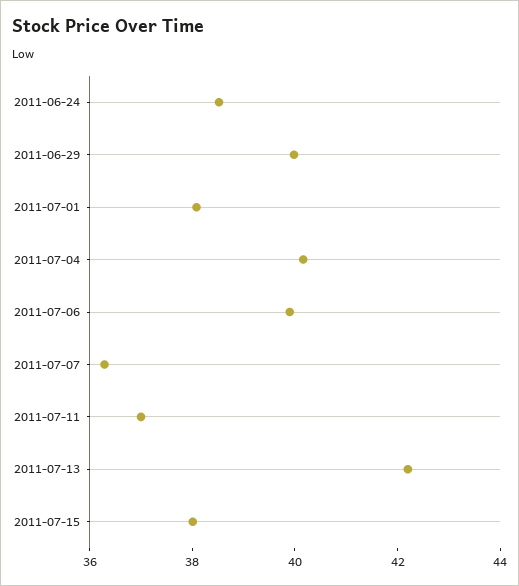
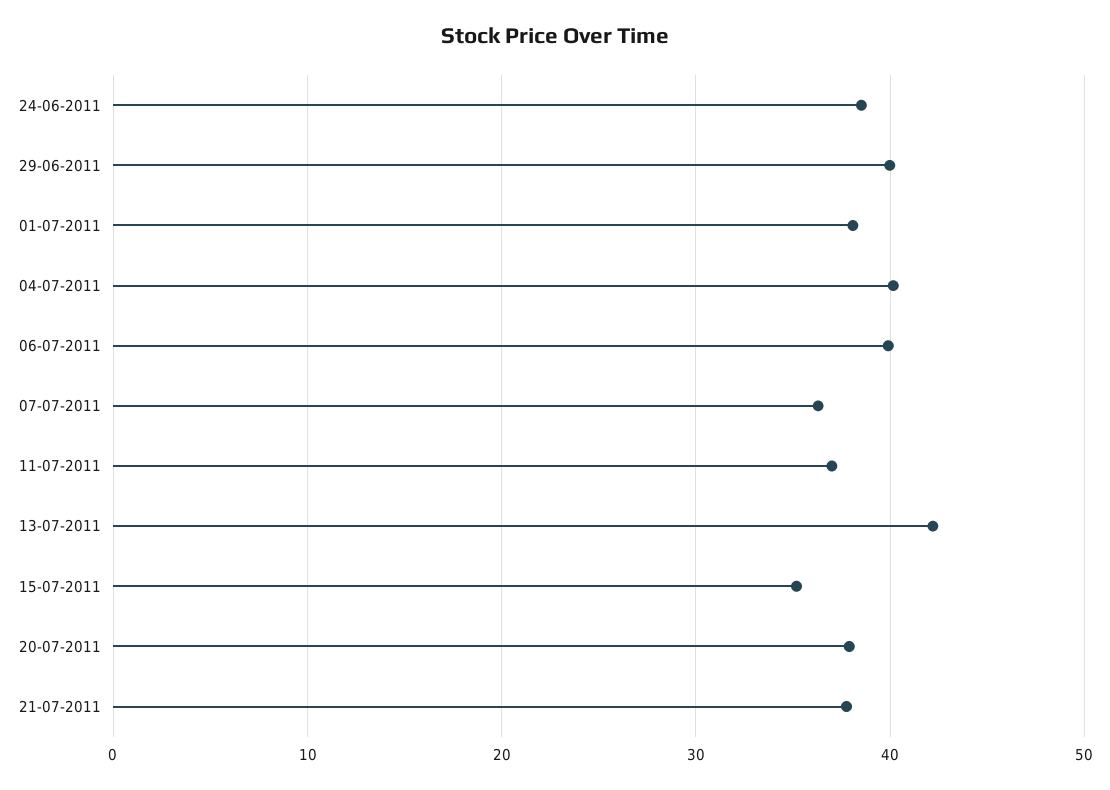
2011-07-15: 38 -> 35
20-07-2011: none -> 38
21-07-2011: none -> 38

